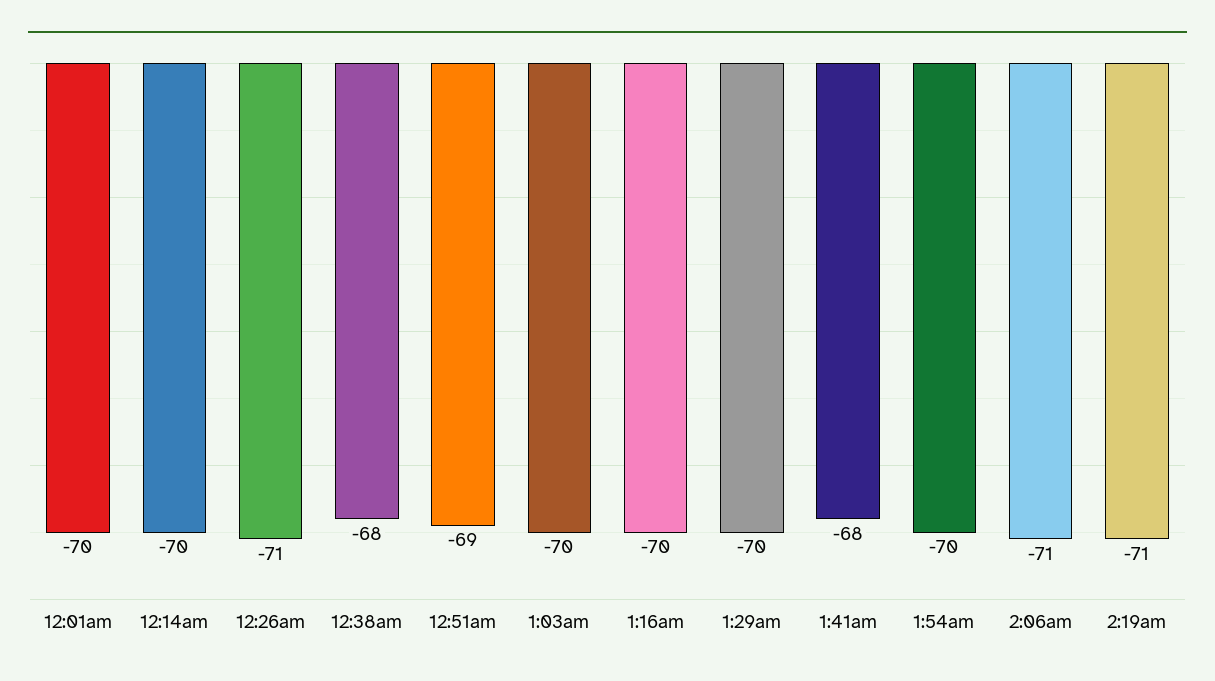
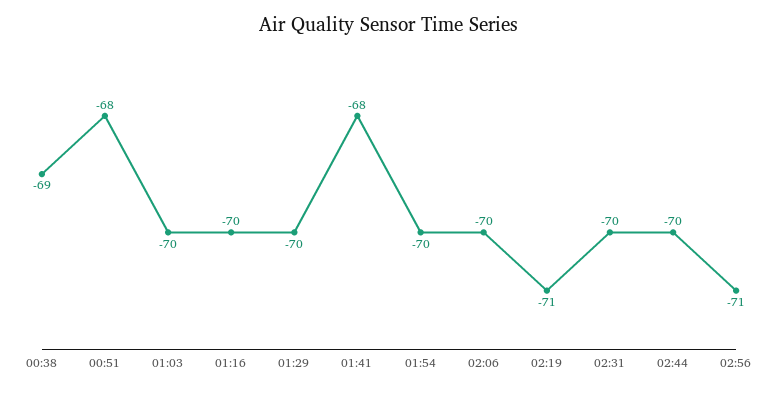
12:01am: -70 -> none
12:14am: -70 -> none
12:26am: -71 -> none
12:38am: -68 -> -69
12:51am: -69 -> -68
2:06am: -71 -> -70
02:31: none -> -70
02:44: none -> -70
02:56: none -> -71

